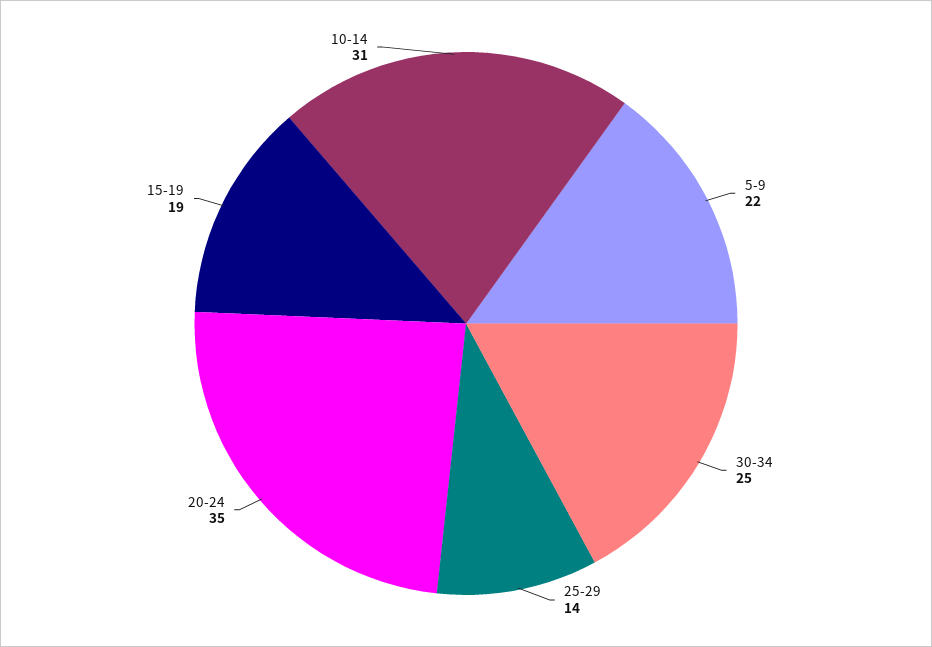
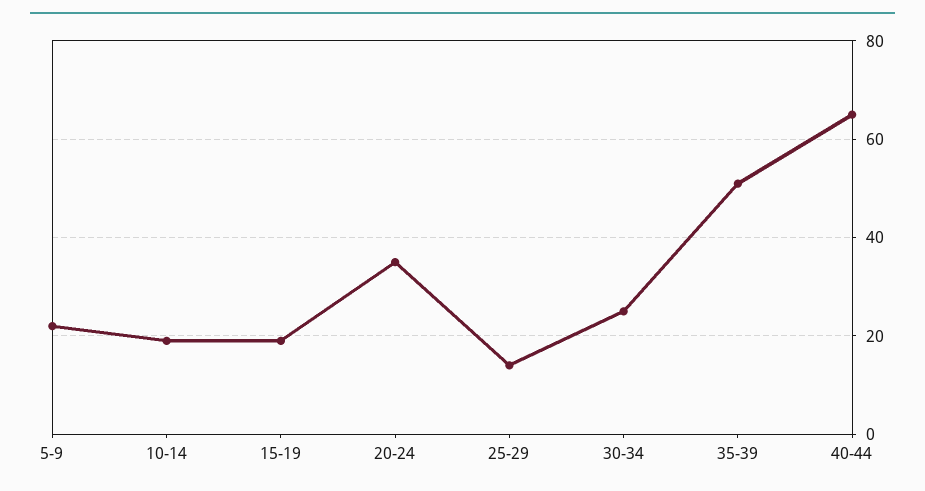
10-14: 31 -> 20
35-39: none -> 50
40-44: none -> 65

